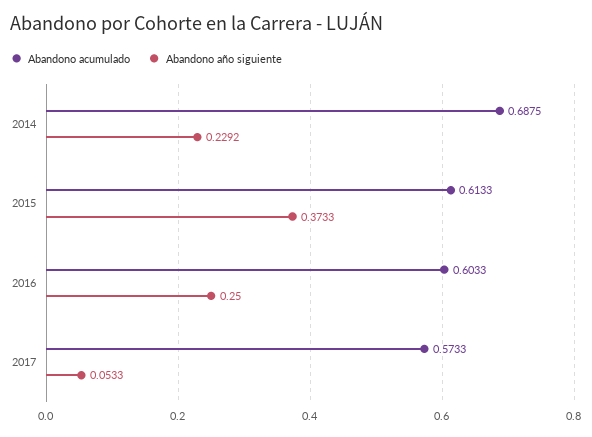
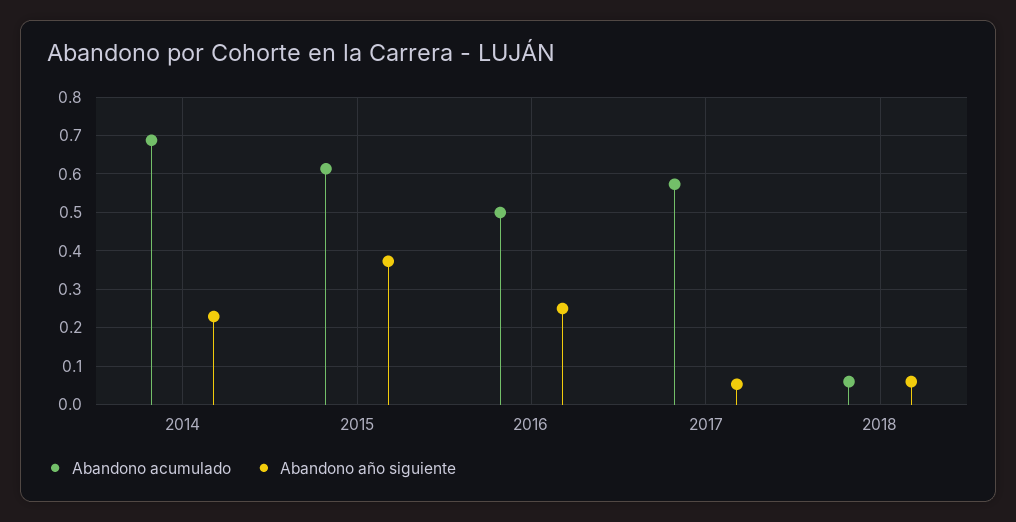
Abandono acumulado, 2016: 0.6033 -> 0.5
Abandono acumulado, 2018: none -> 0.06
Abandono año siguiente, 2018: none -> 0.06

